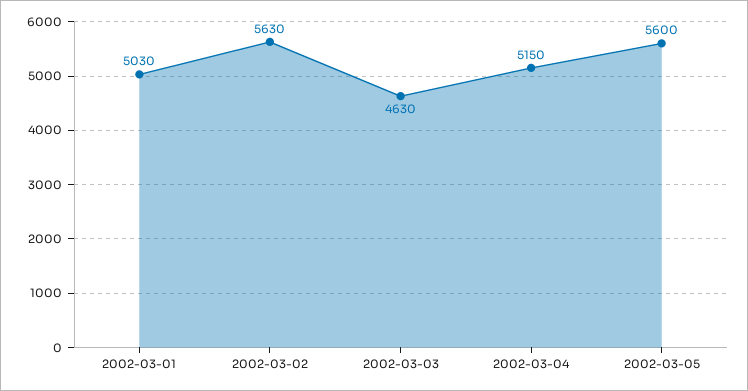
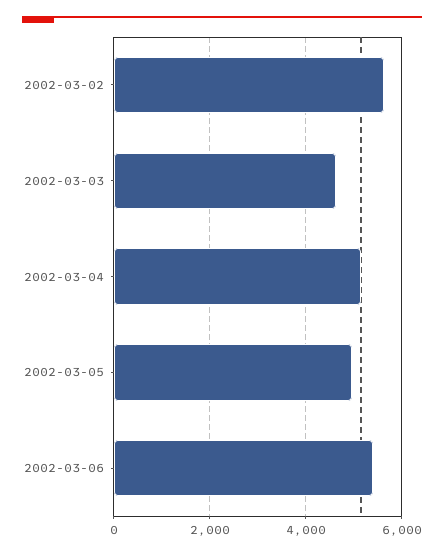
2002-03-01: 5030 -> none
2002-03-05: 5600 -> 5000
2002-03-06: none -> 5400

